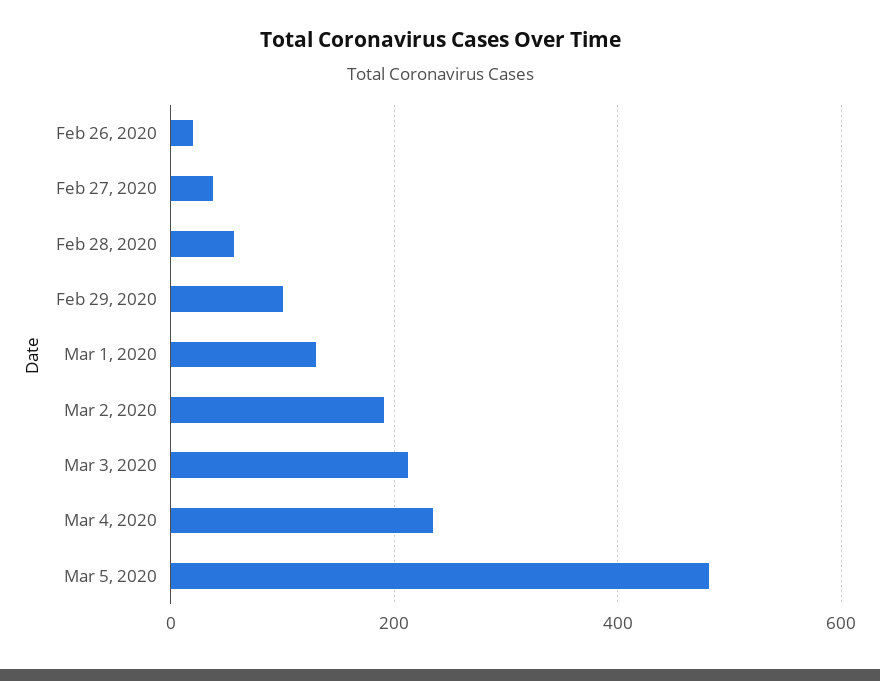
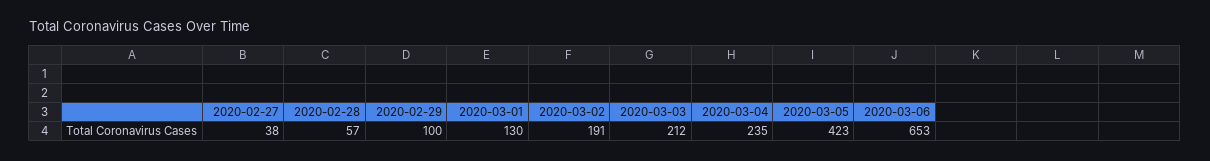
Feb 26, 2020: 20 -> none
Mar 5, 2020: 480 -> 423
2020-03-06: none -> 653

